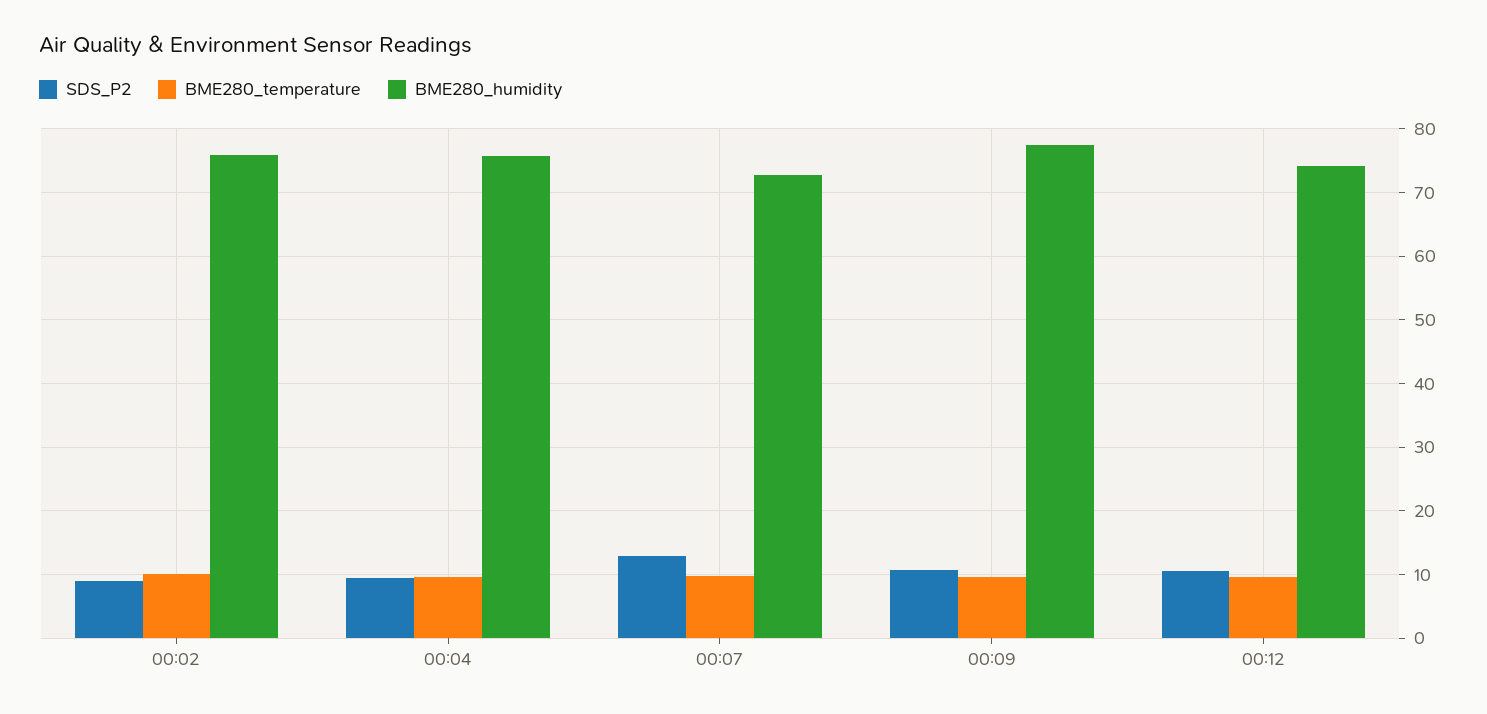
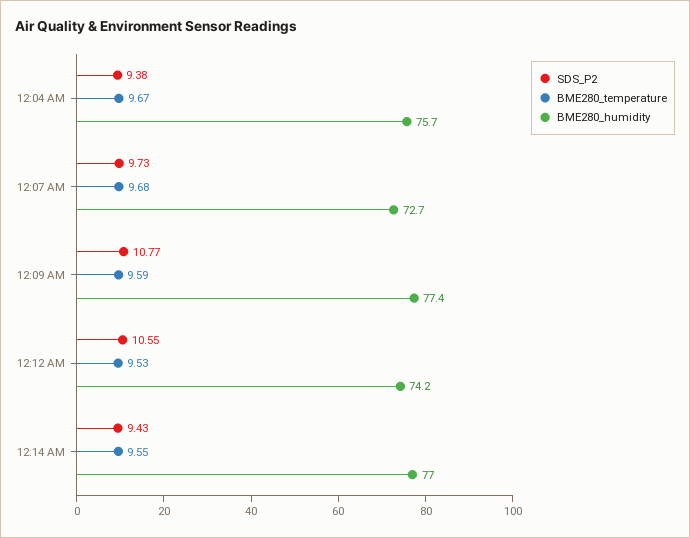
SDS_P2, 00:02: 9 -> none
BME280_temperature, 00:02: 10 -> none
BME280_humidity, 00:02: 76 -> none
SDS_P2, 00:07: 13 -> 9.73
SDS_P2, 12:14 AM: none -> 9.43
BME280_temperature, 12:14 AM: none -> 9.55
BME280_humidity, 12:14 AM: none -> 77

